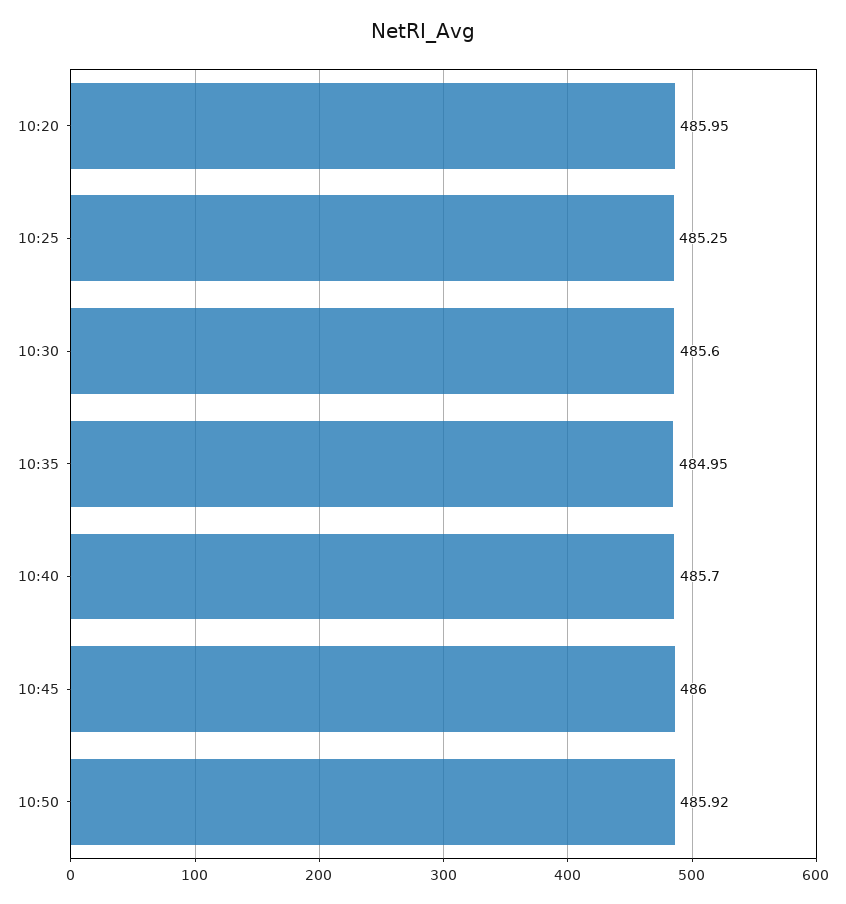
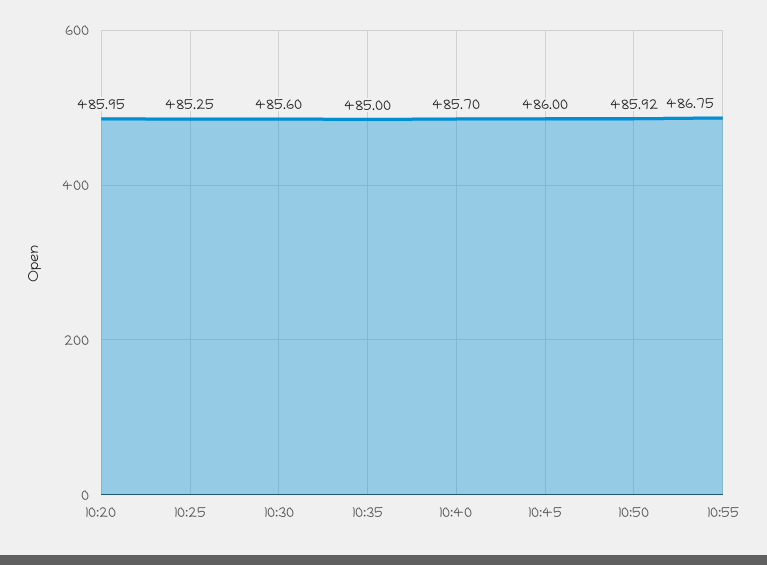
10:35: 484.95 -> 485
10:55: none -> 486.75

